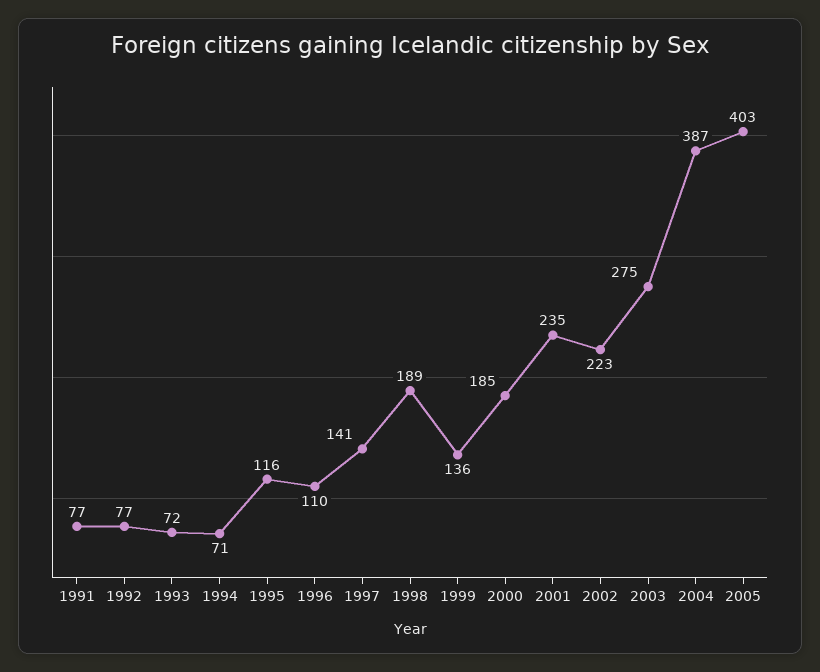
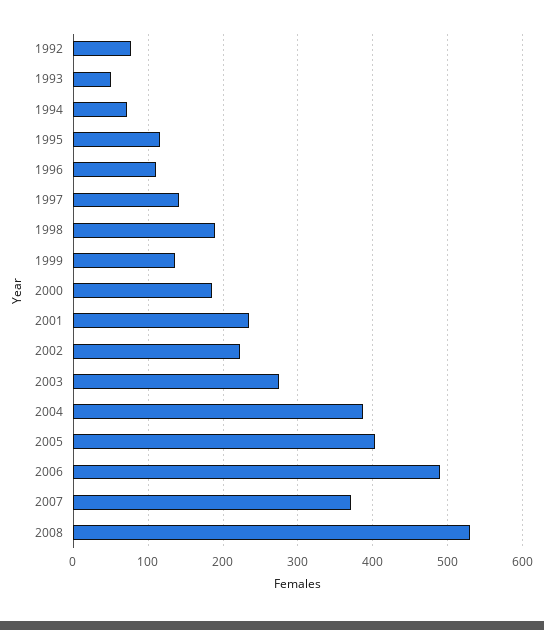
1991: 77 -> none
1993: 72 -> 50
2006: none -> 490
2007: none -> 370
2008: none -> 530

